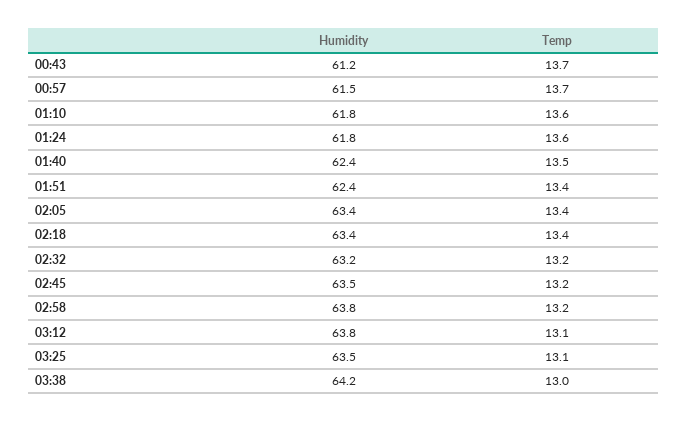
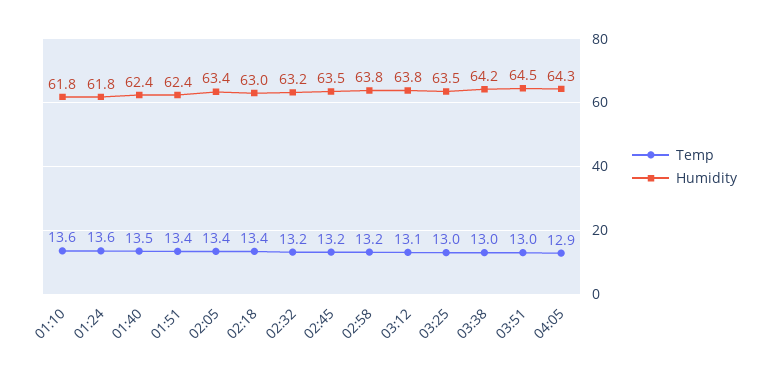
Humidity, 00:43: 61.2 -> none
Temp, 00:43: 13.7 -> none
Humidity, 00:57: 61.5 -> none
Temp, 00:57: 13.7 -> none
Humidity, 02:18: 63.4 -> 63
Temp, 03:25: 13.1 -> 13
Temp, 03:51: none -> 13
Humidity, 03:51: none -> 64.5
Temp, 04:05: none -> 12.9
Humidity, 04:05: none -> 64.3

